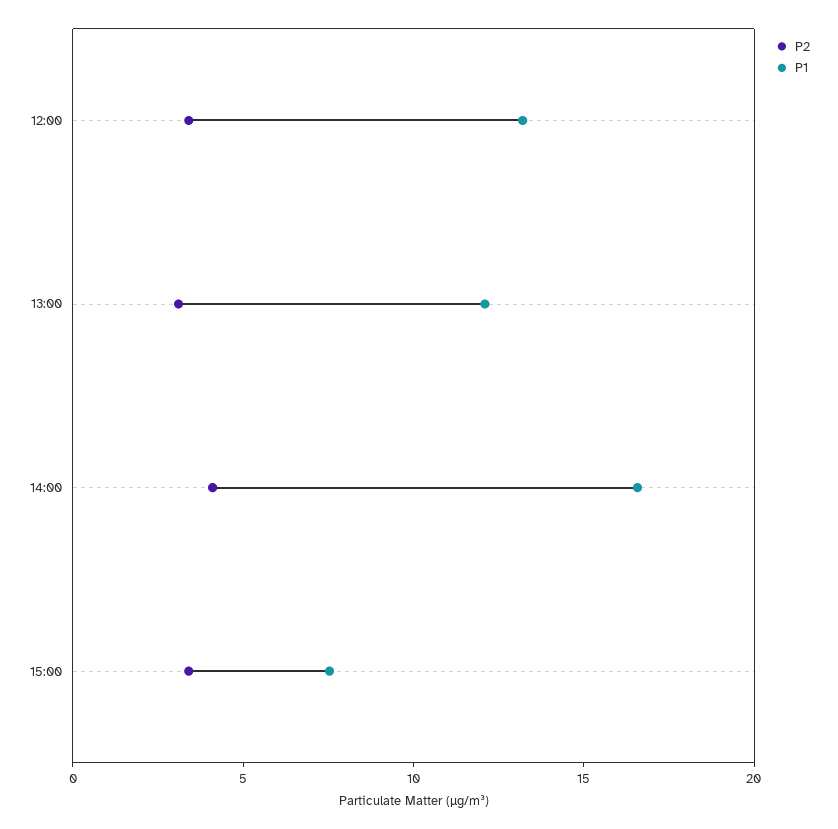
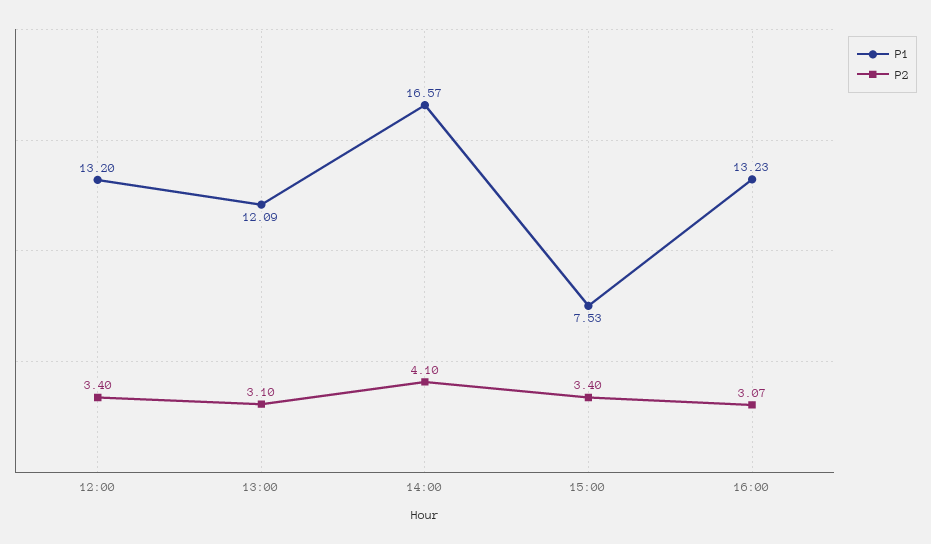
P1, 16:00: none -> 13.23
P2, 16:00: none -> 3.07

